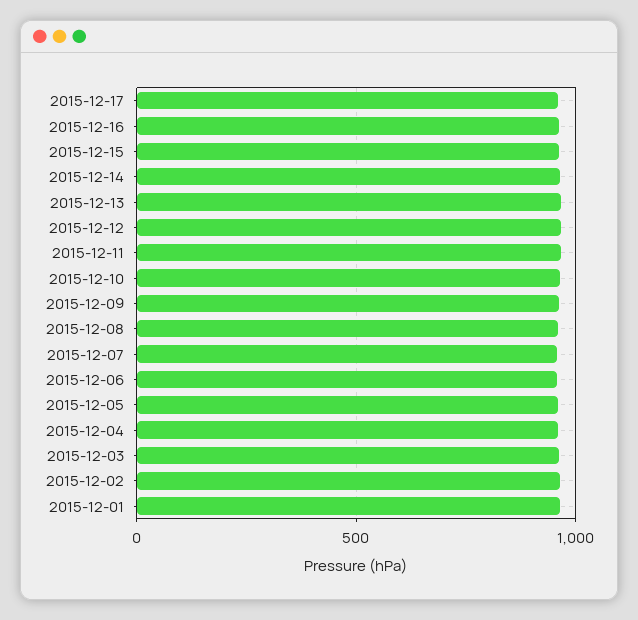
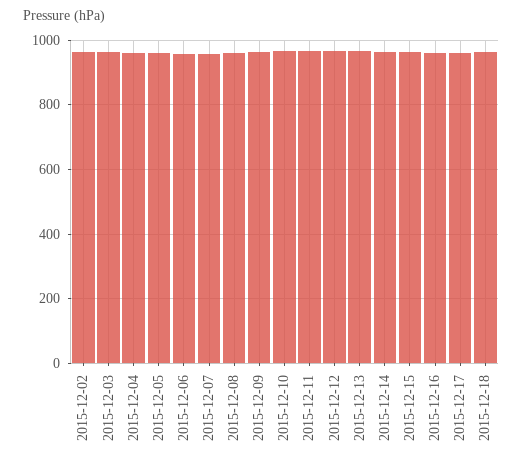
2015-12-01: 950 -> none
2015-12-18: none -> 960

